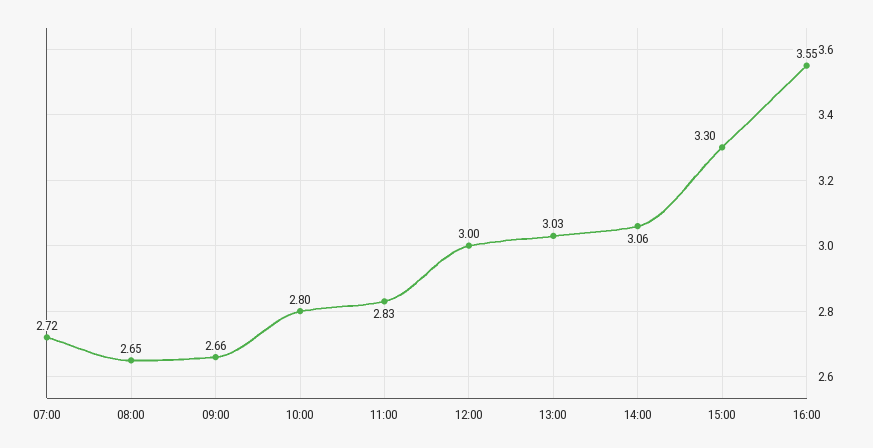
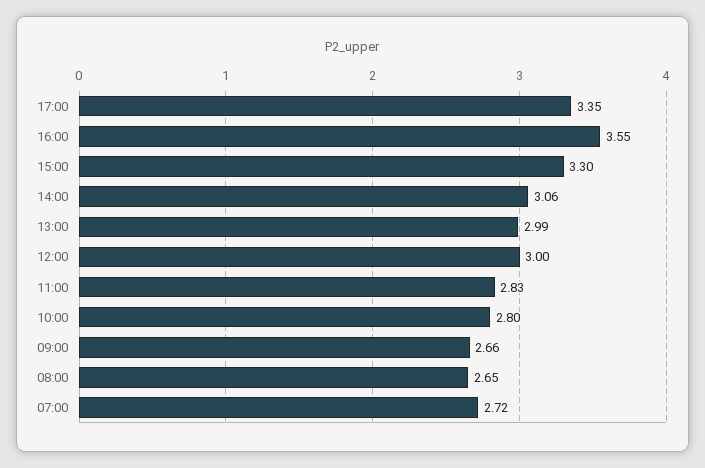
13:00: 3.03 -> 2.99
17:00: none -> 3.35

